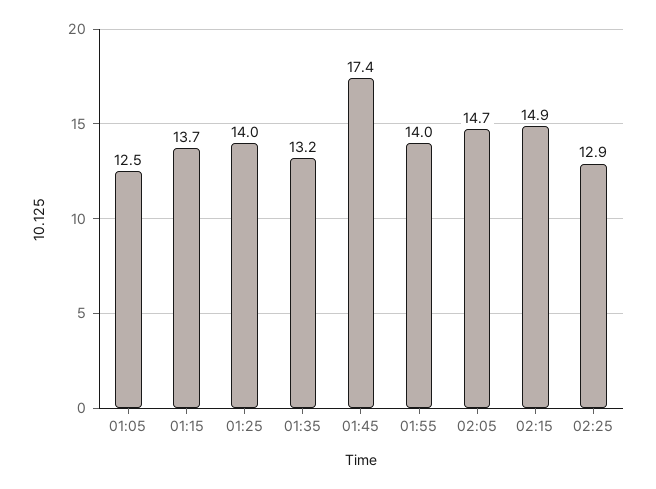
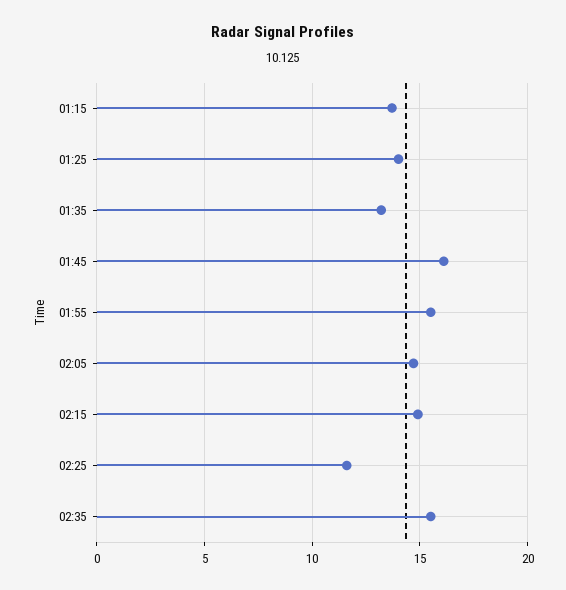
01:05: 12.5 -> none
01:45: 17.4 -> 16
01:55: 14 -> 15.5
02:25: 12.9 -> 11.5
02:35: none -> 15.5

